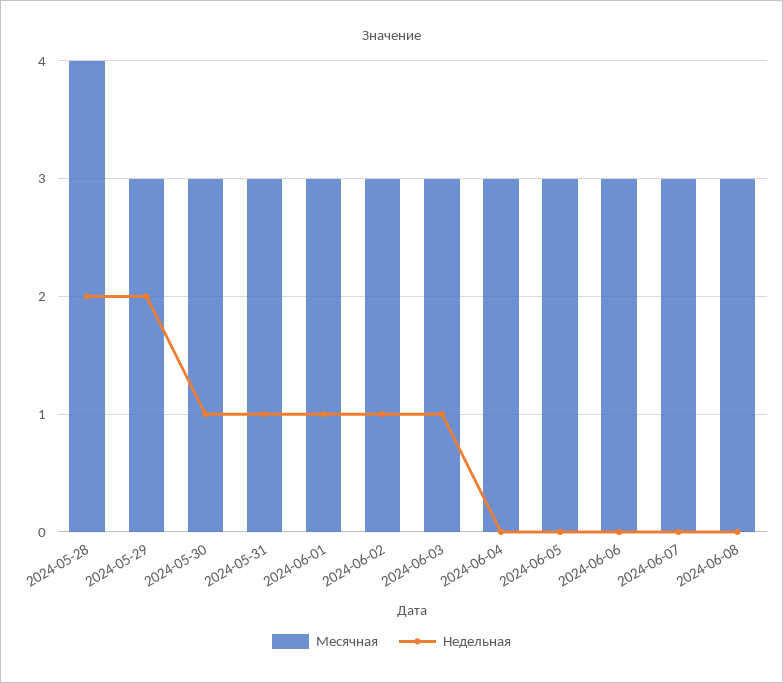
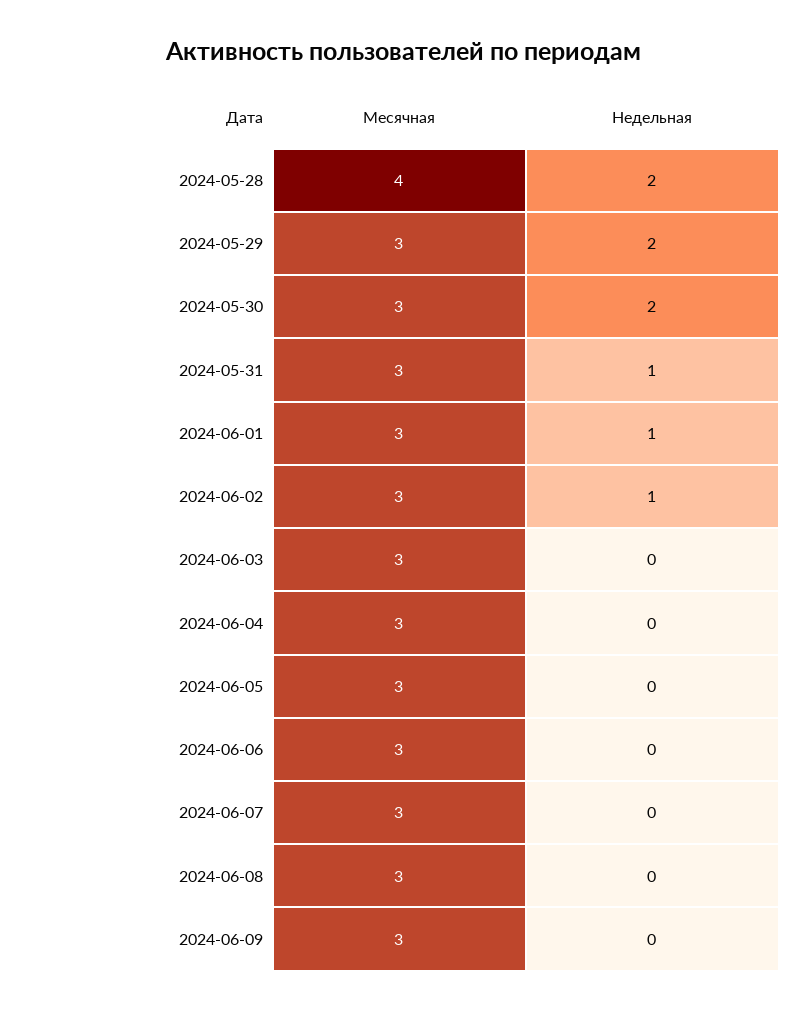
Недельная, 2024-05-30: 1 -> 2
Недельная, 2024-06-03: 1 -> 0
Месячная, 2024-06-09: none -> 3
Недельная, 2024-06-09: none -> 0

